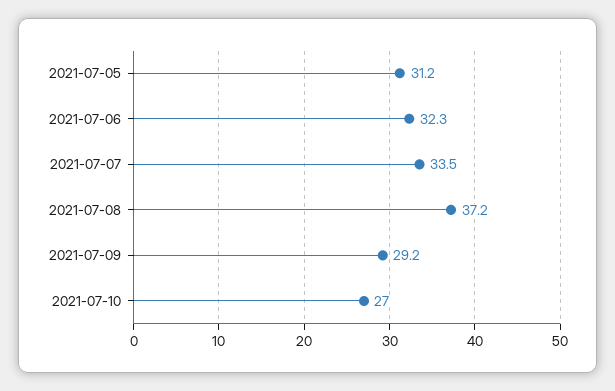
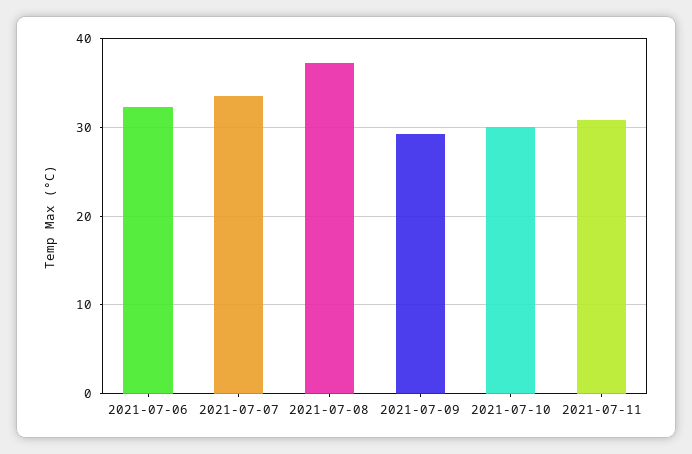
2021-07-05: 31.2 -> none
2021-07-10: 27 -> 30
2021-07-11: none -> 31

